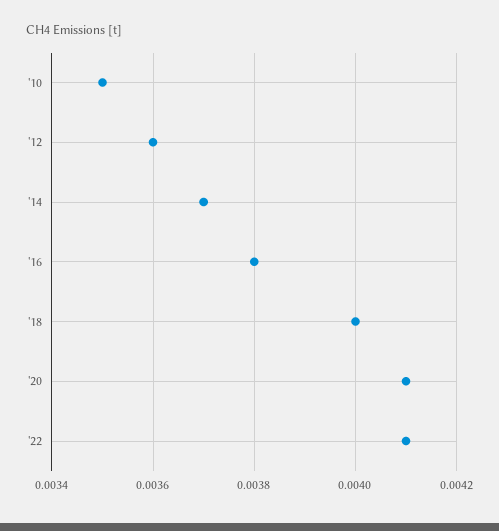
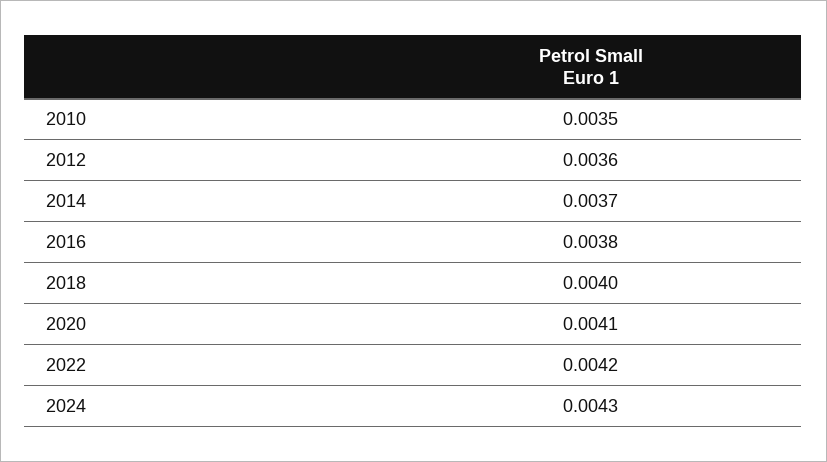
'22: 0.0041 -> 0.0042
2024: none -> 0.0043

